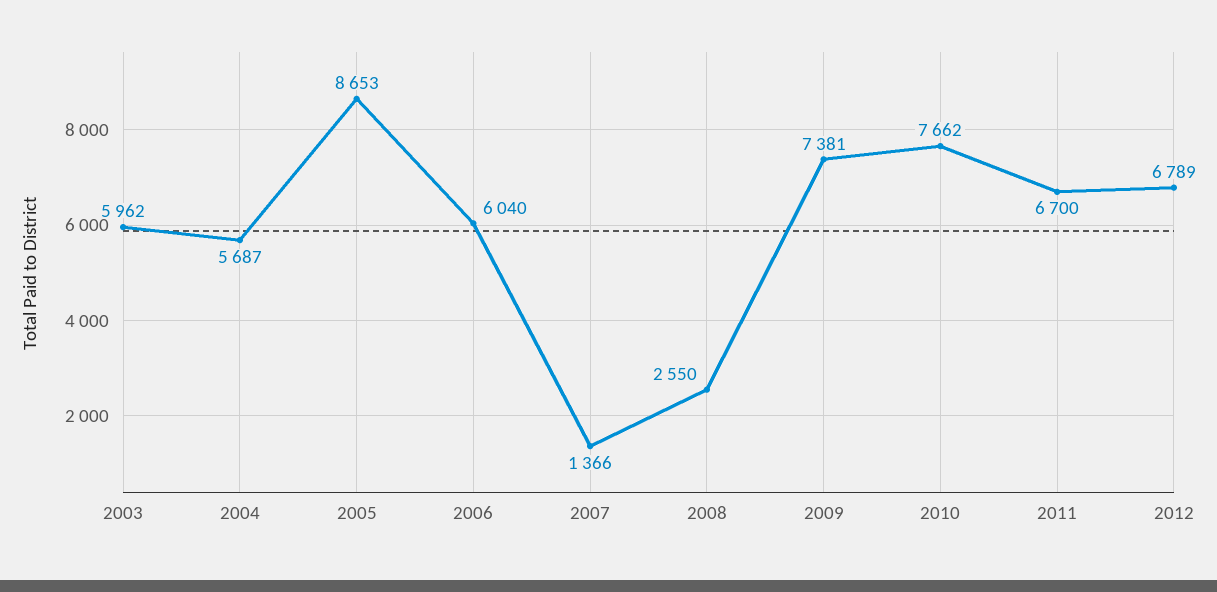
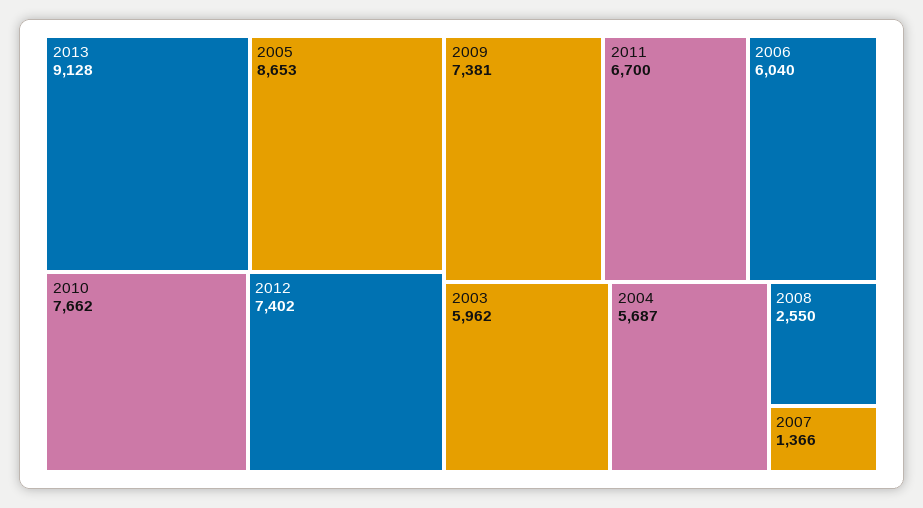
2012: 6789 -> 7402
2013: none -> 9128

